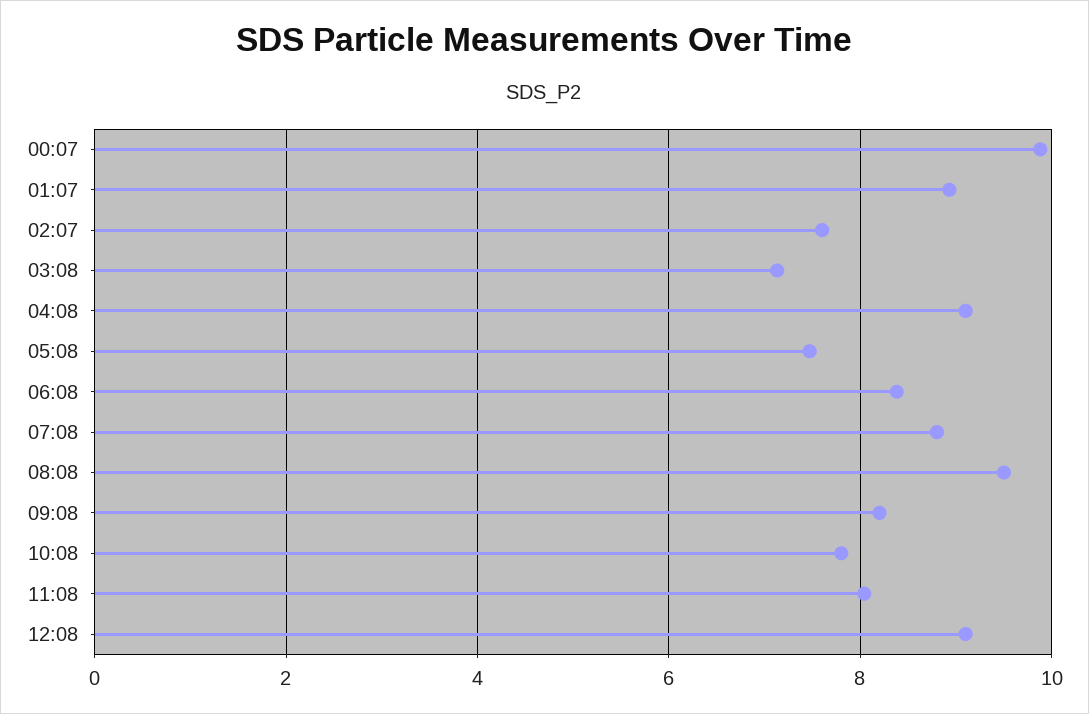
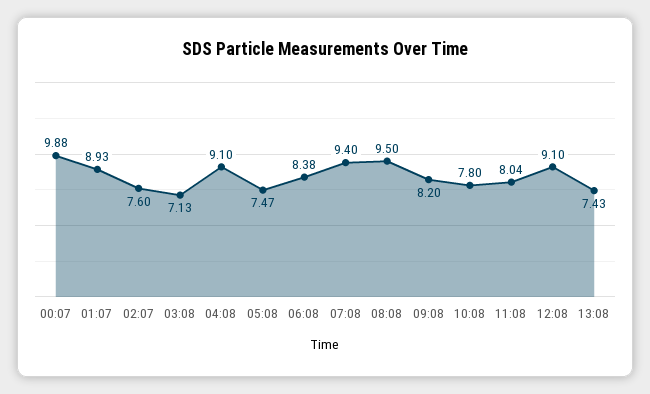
07:08: 8.8 -> 9.4
13:08: none -> 7.43

